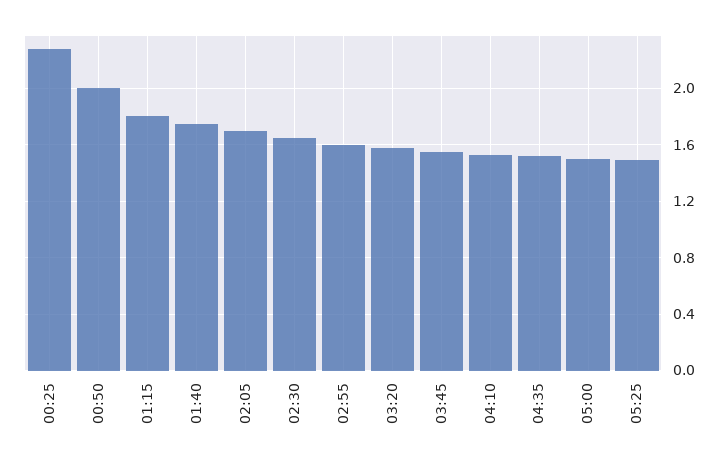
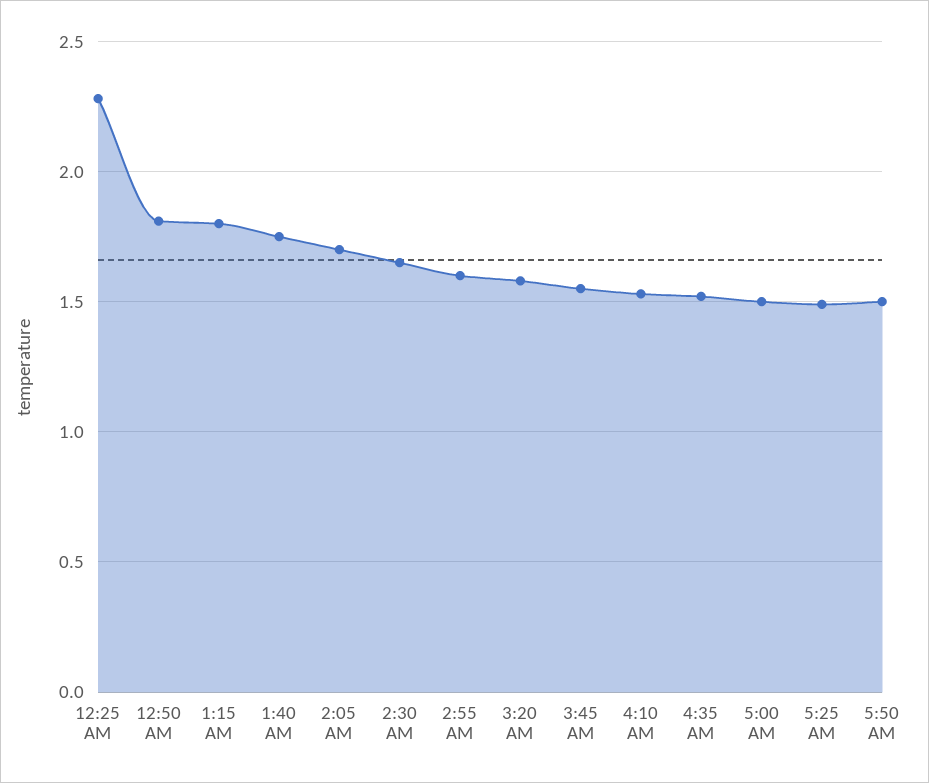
00:50: 2 -> 1.8
5:50 AM: none -> 1.5

